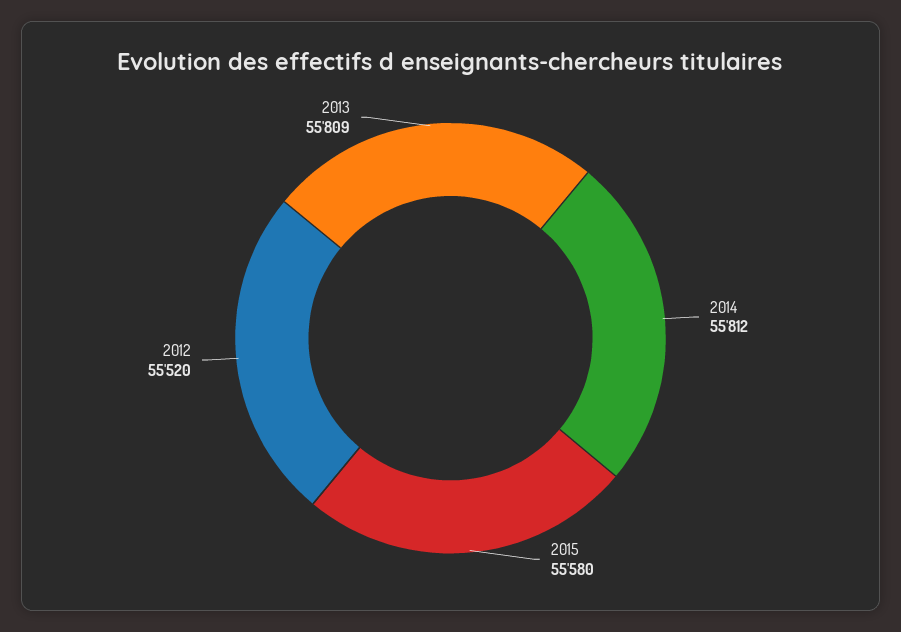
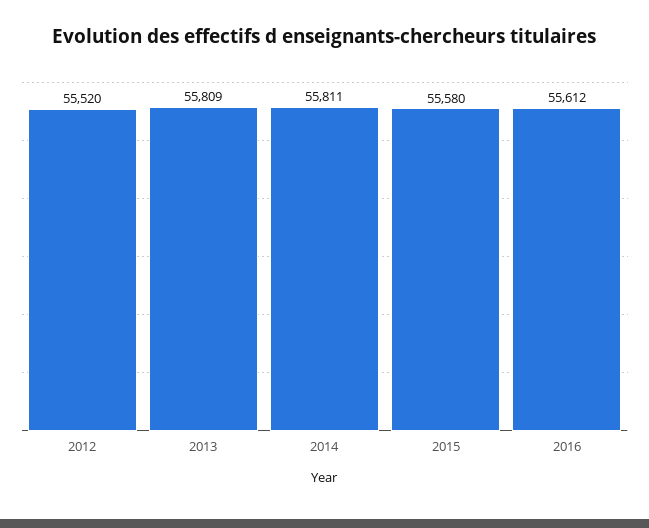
2014: 55812 -> 55811
2016: none -> 55612

